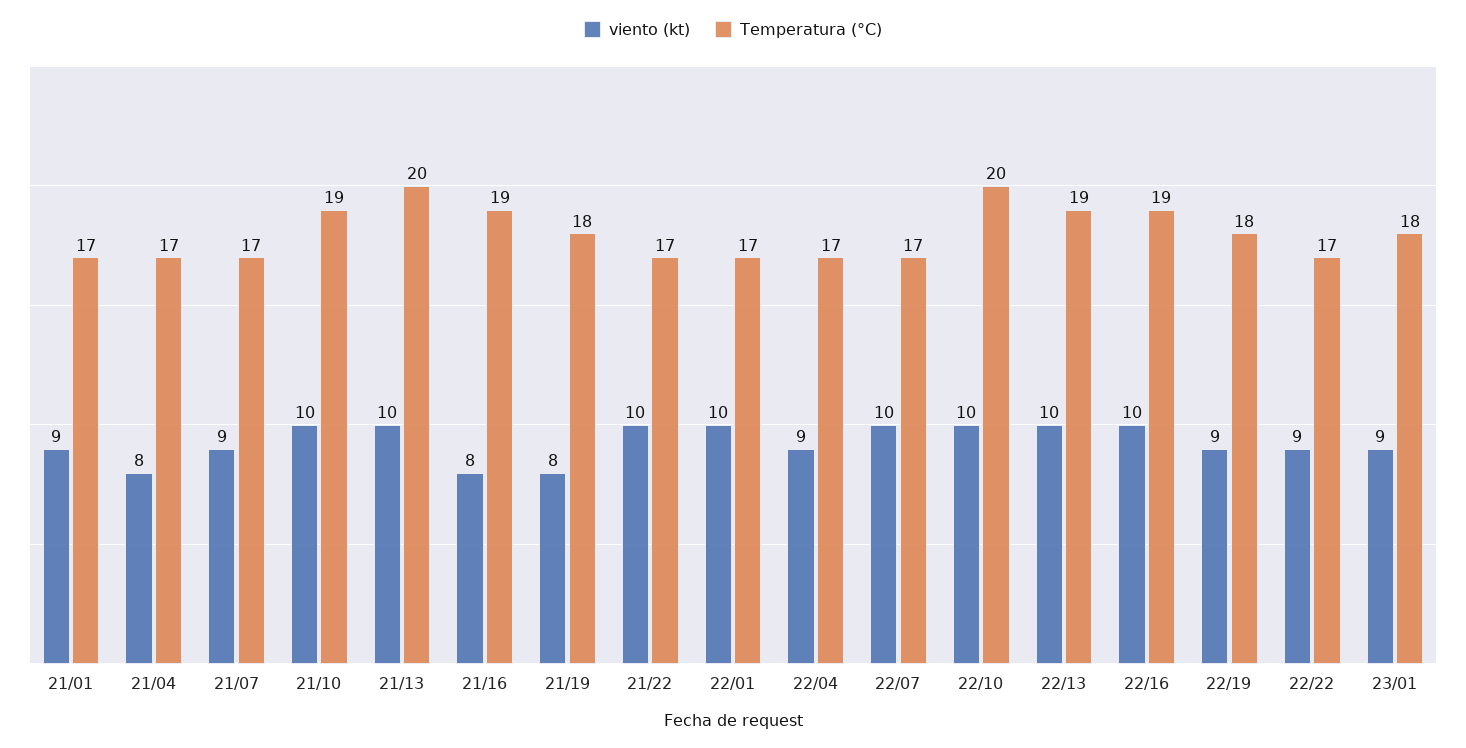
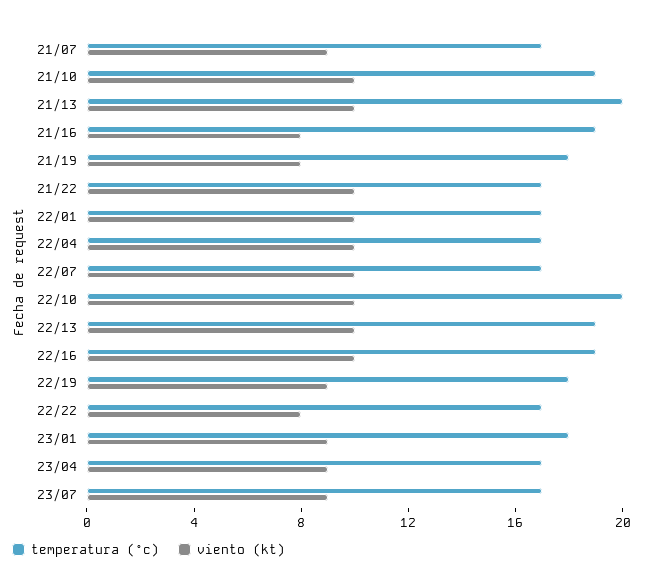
viento (kt), 21/01: 9 -> none
Temperatura (°C), 21/01: 17 -> none
viento (kt), 21/04: 8 -> none
Temperatura (°C), 21/04: 17 -> none
viento (kt), 22/04: 9 -> 10
viento (kt), 22/22: 9 -> 8
Temperatura (°C), 23/04: none -> 17
viento (kt), 23/04: none -> 9
Temperatura (°C), 23/07: none -> 17
viento (kt), 23/07: none -> 9

